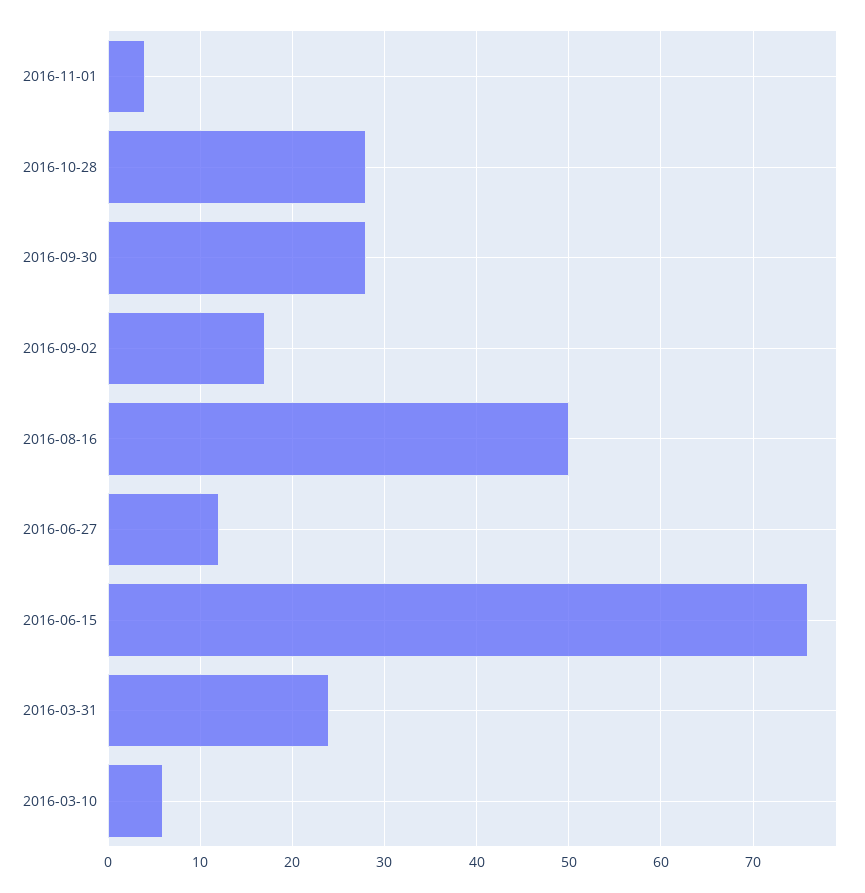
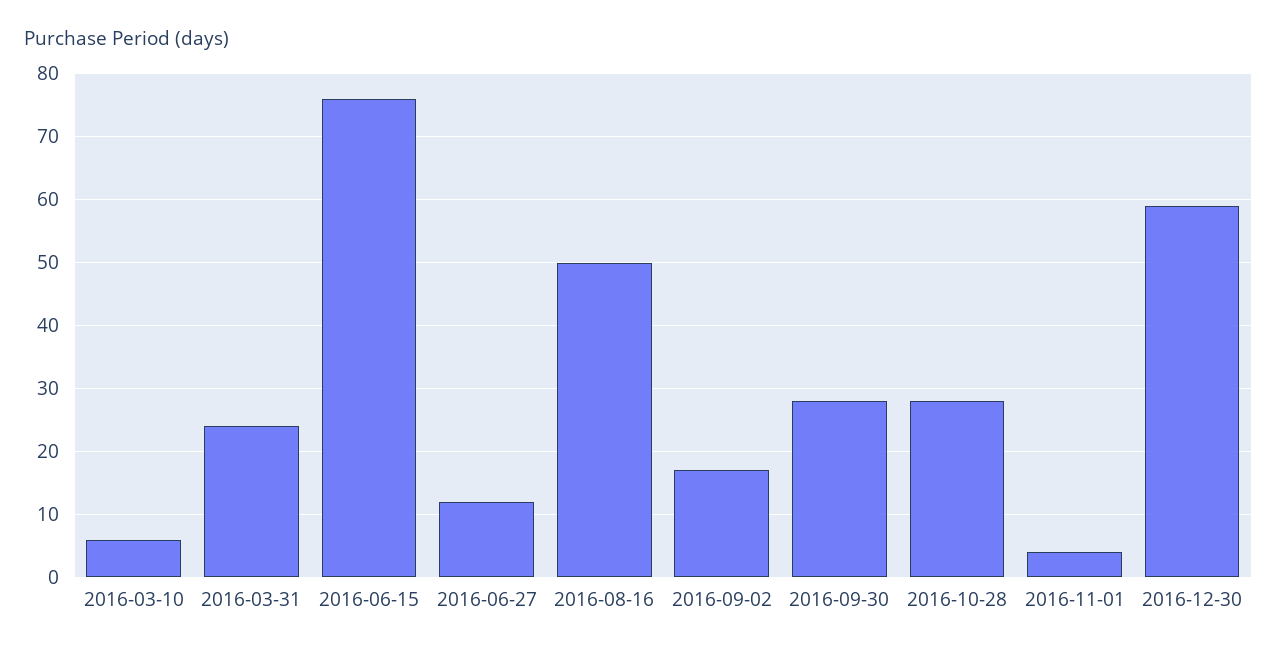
2016-12-30: none -> 59

